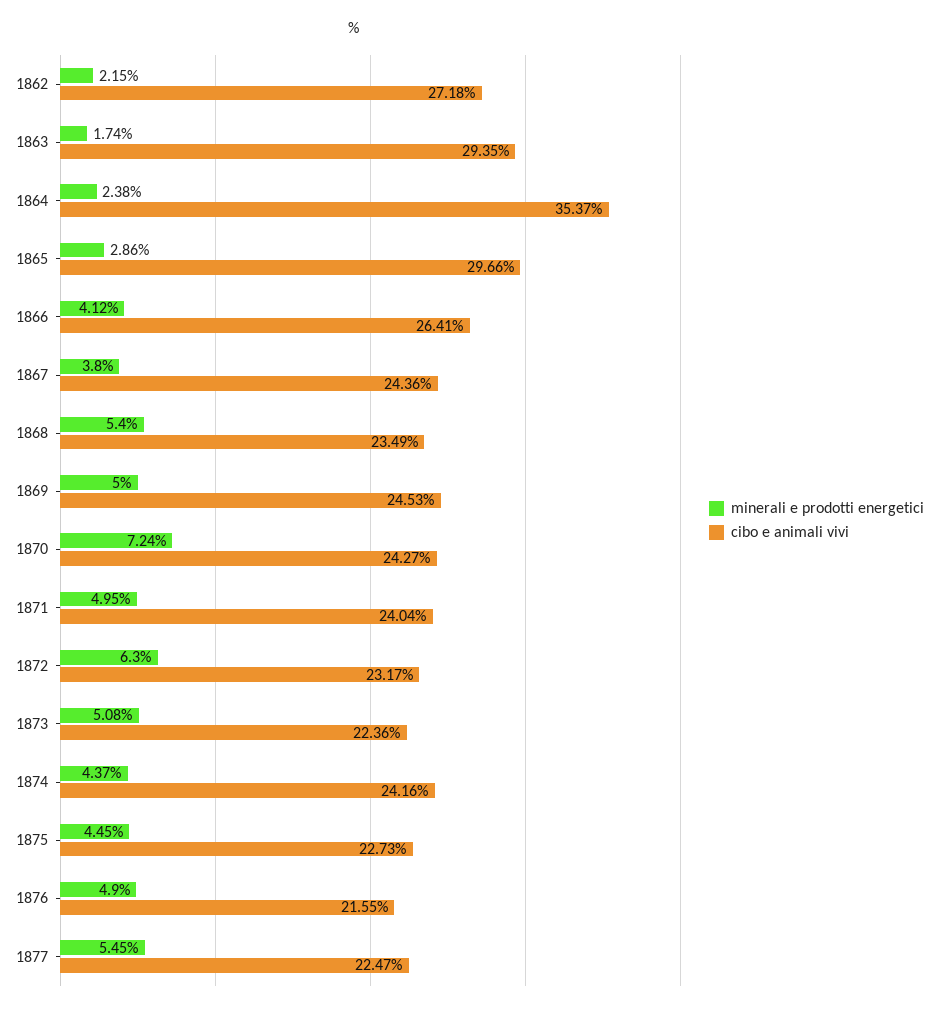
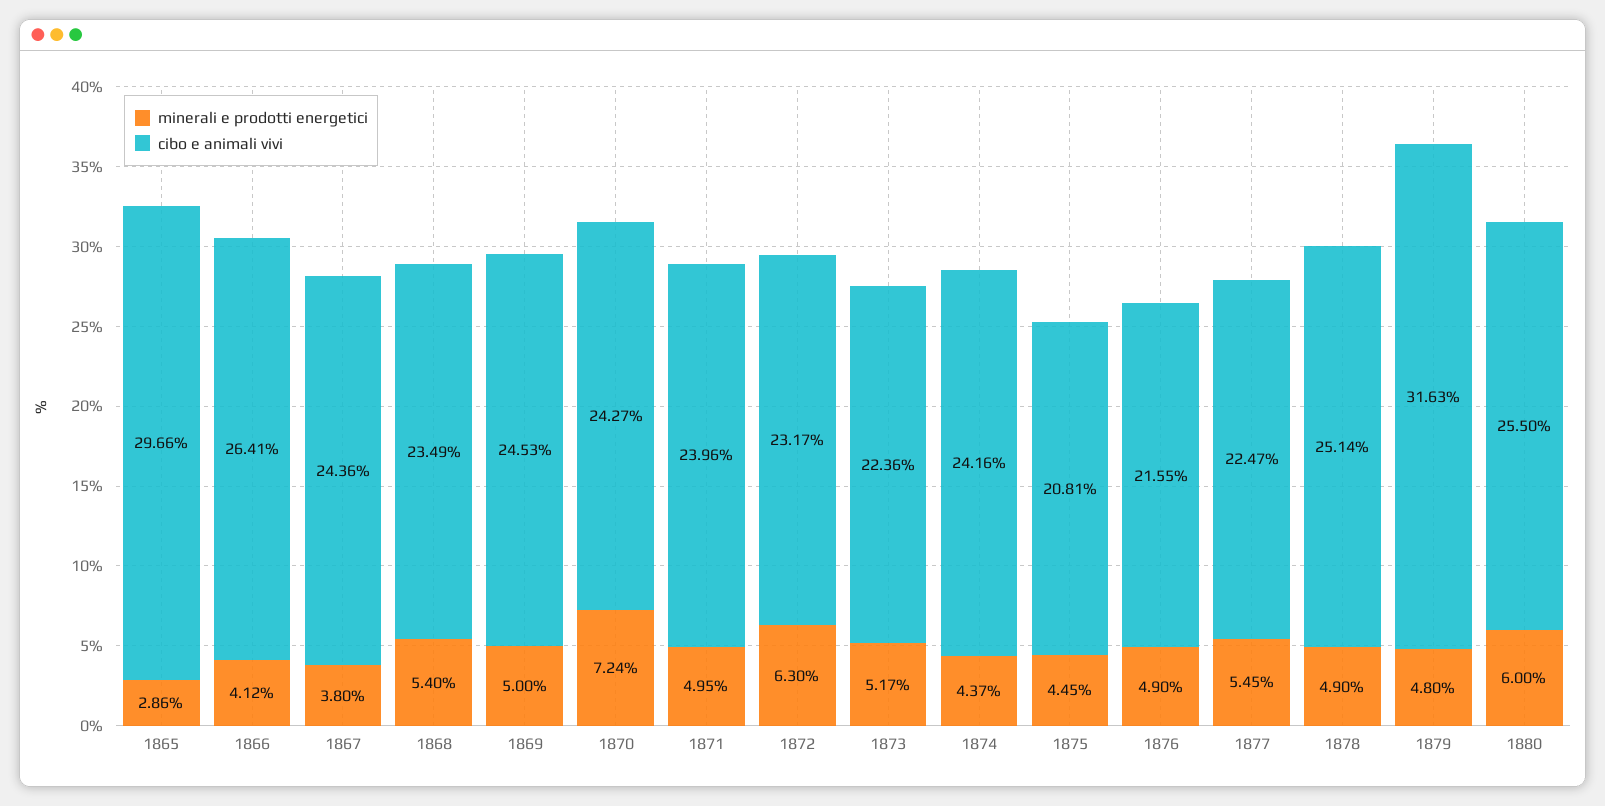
minerali e prodotti energetici, 1862: 2.15 -> none
cibo e animali vivi, 1862: 27.18 -> none
minerali e prodotti energetici, 1863: 1.74 -> none
cibo e animali vivi, 1863: 29.35 -> none
minerali e prodotti energetici, 1864: 2.38 -> none
cibo e animali vivi, 1864: 35.37 -> none
cibo e animali vivi, 1871: 24.04 -> 23.96
minerali e prodotti energetici, 1873: 5.08 -> 5.17
cibo e animali vivi, 1875: 22.73 -> 20.81
minerali e prodotti energetici, 1878: none -> 4.9
cibo e animali vivi, 1878: none -> 25.14
minerali e prodotti energetici, 1879: none -> 4.8
cibo e animali vivi, 1879: none -> 31.63
minerali e prodotti energetici, 1880: none -> 6
cibo e animali vivi, 1880: none -> 25.5

